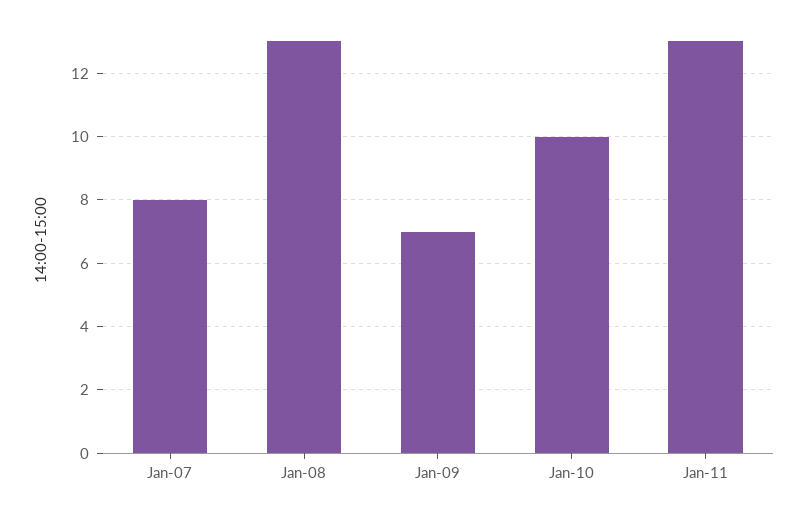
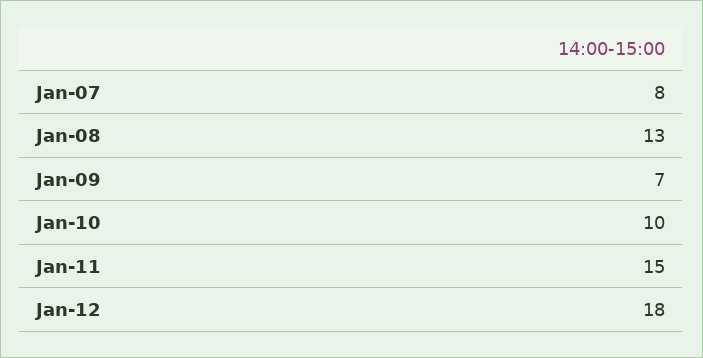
Jan-11: 13 -> 15
Jan-12: none -> 18

